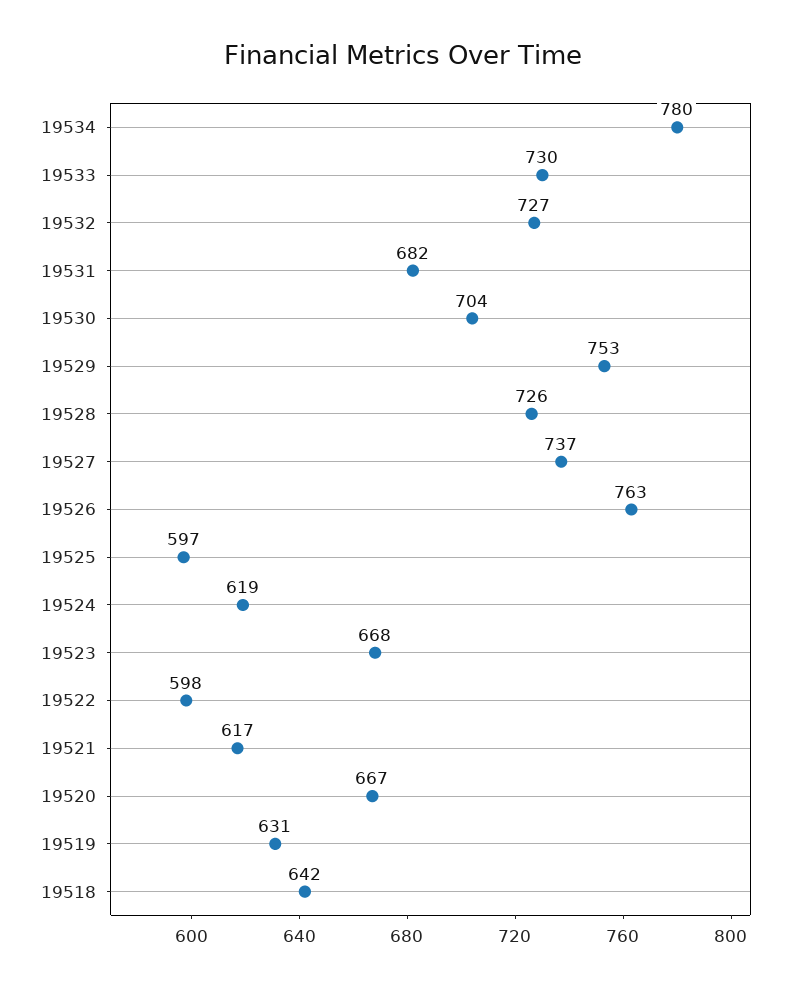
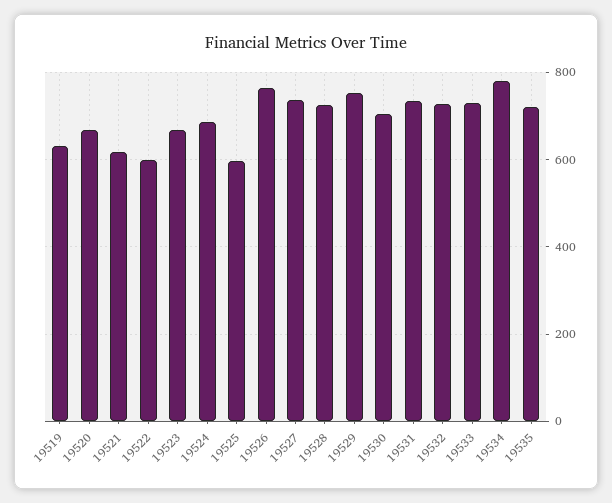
19531: 682 -> 740
19524: 619 -> 680
19518: 642 -> none
19535: none -> 720

